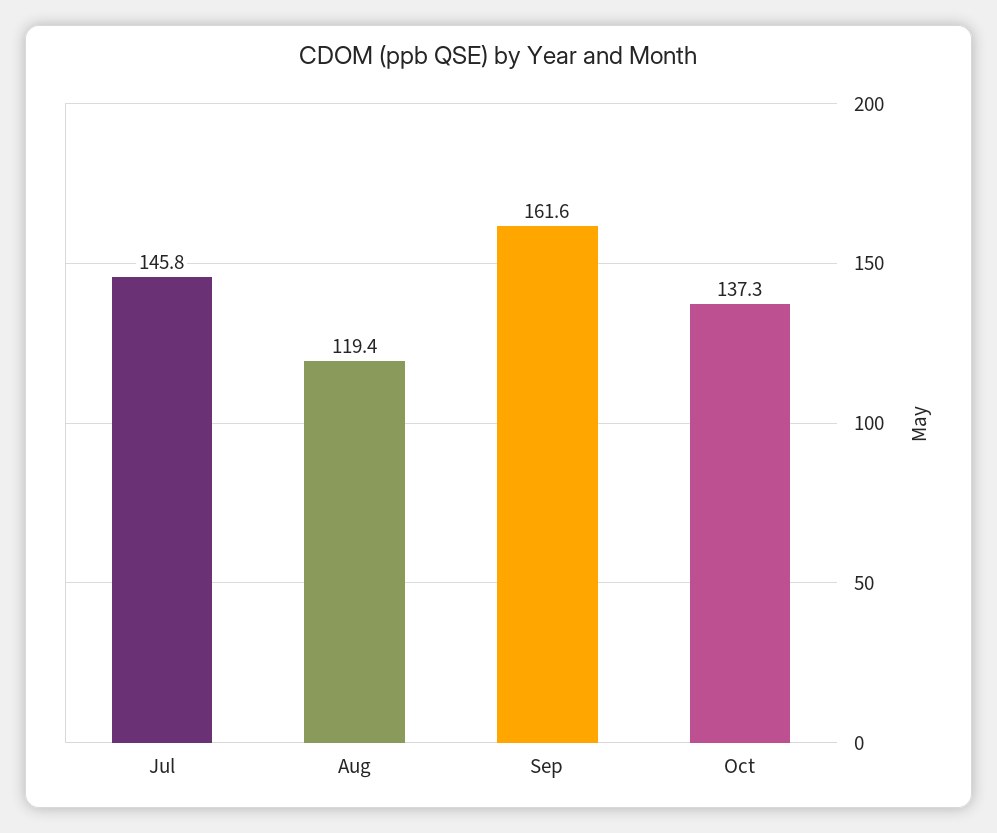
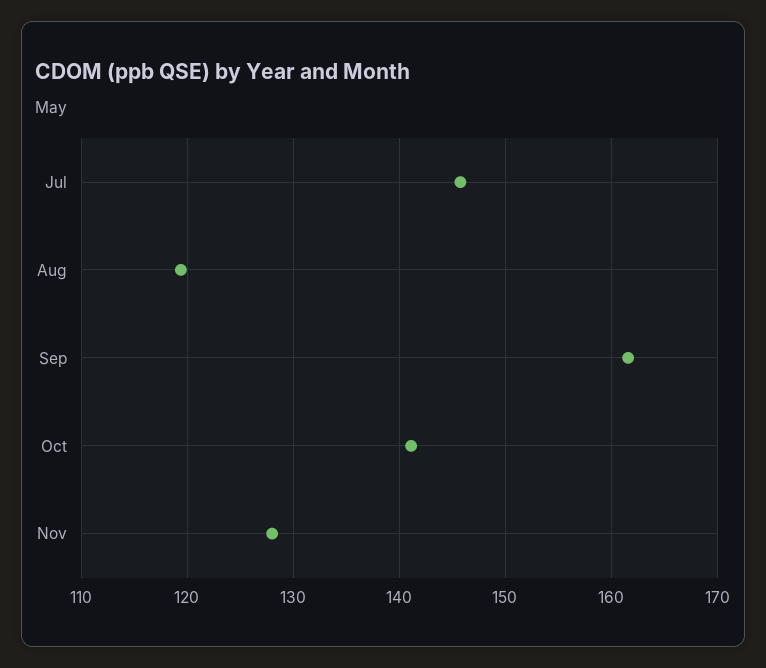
Oct: 137.3 -> 141
Nov: none -> 128

